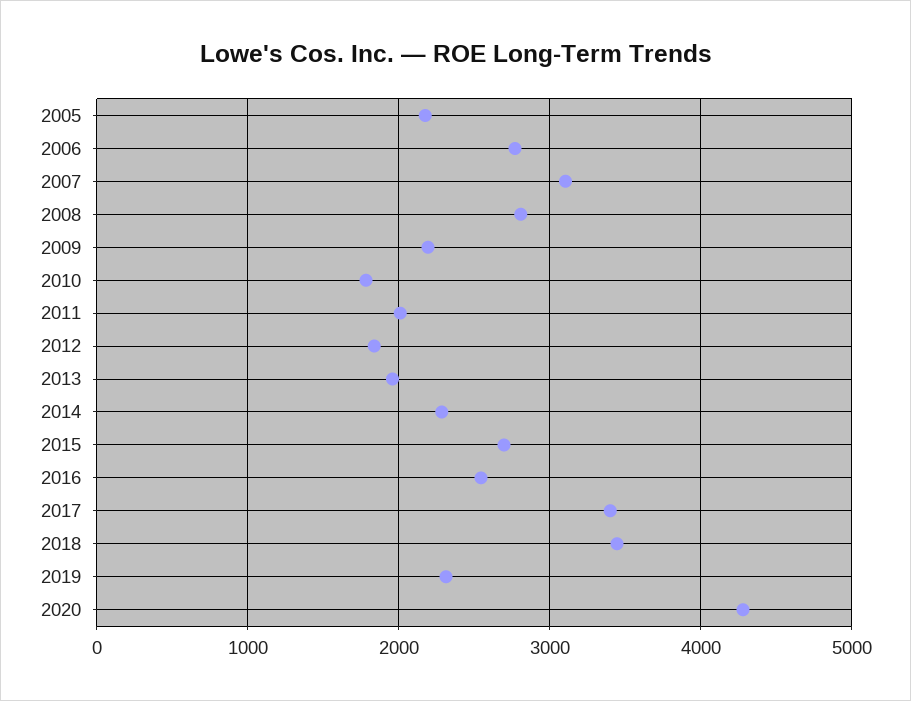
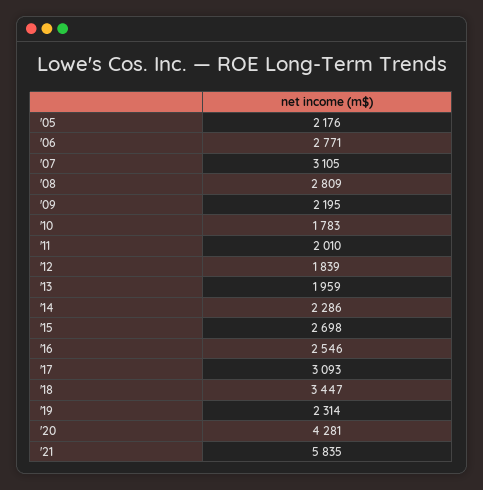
2017: 3400 -> 3093
'21: none -> 5835

